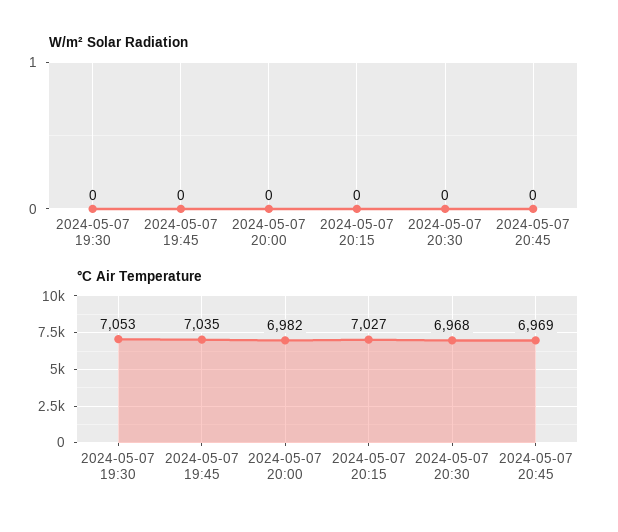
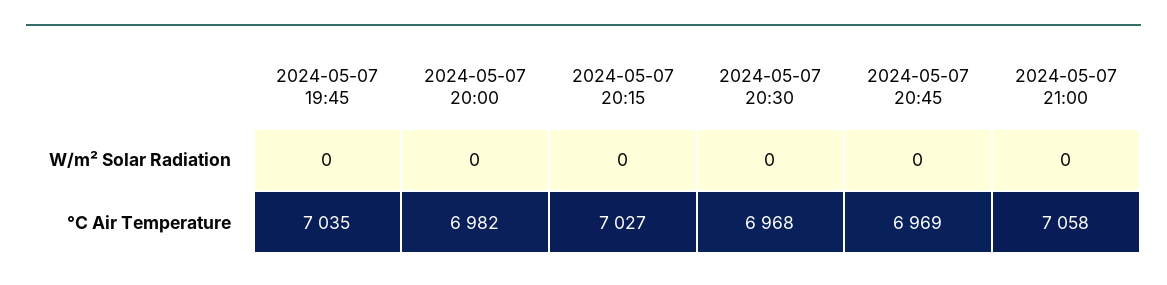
W/m² Solar Radiation, 2024-05-07 19:30: 0 -> none
°C Air Temperature, 2024-05-07 19:30: 7053 -> none
W/m² Solar Radiation, 2024-05-07 21:00: none -> 0
°C Air Temperature, 2024-05-07 21:00: none -> 7058

